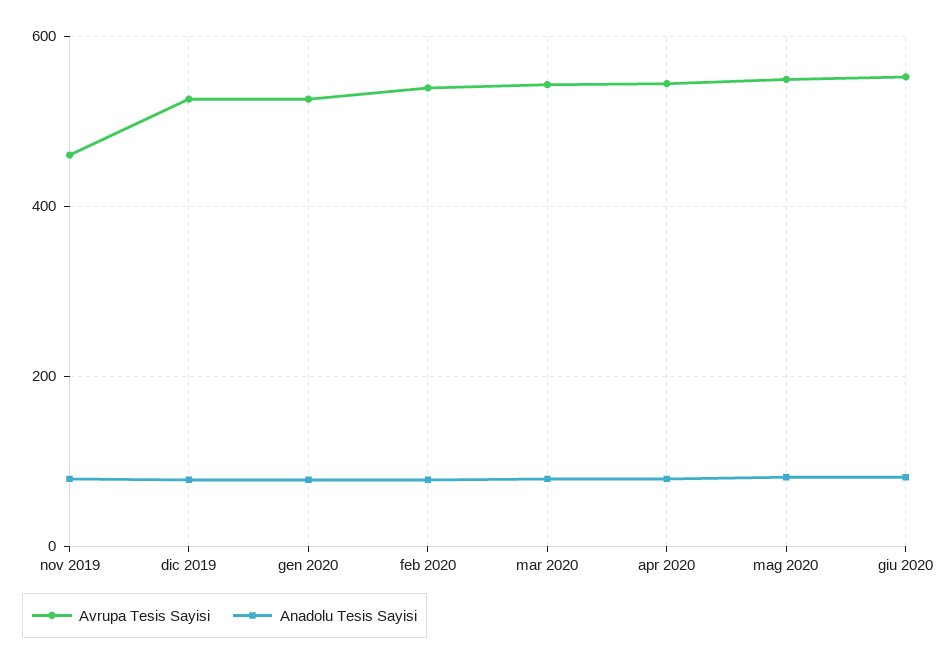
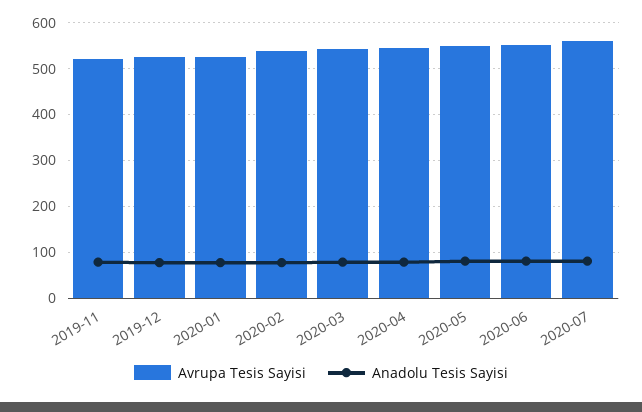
Avrupa Tesis Sayisi, nov 2019: 460 -> 520
Avrupa Tesis Sayisi, 2020-07: none -> 560
Anadolu Tesis Sayisi, 2020-07: none -> 80

